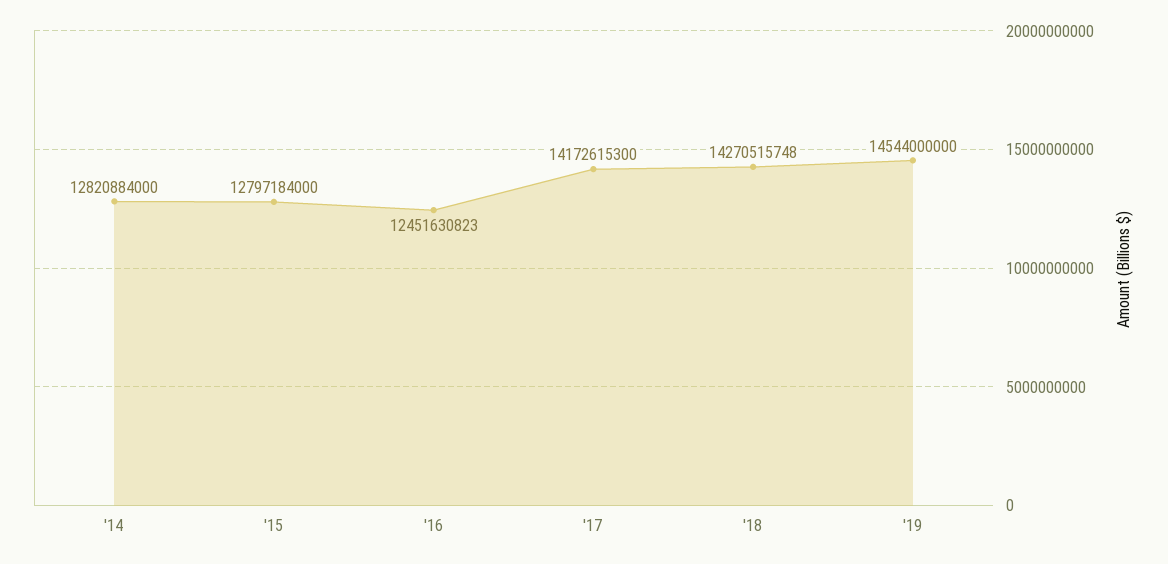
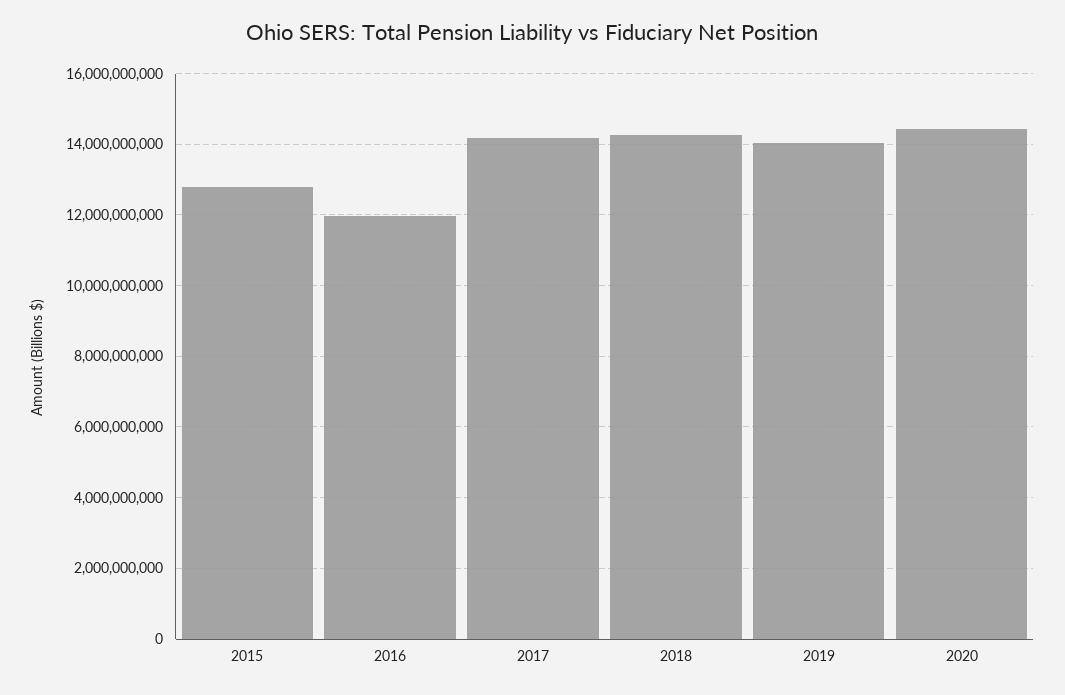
'14: 12820884000 -> none
'16: 12451630823 -> 12000000000
'19: 14544000000 -> 14000000000
2020: none -> 14400000000

